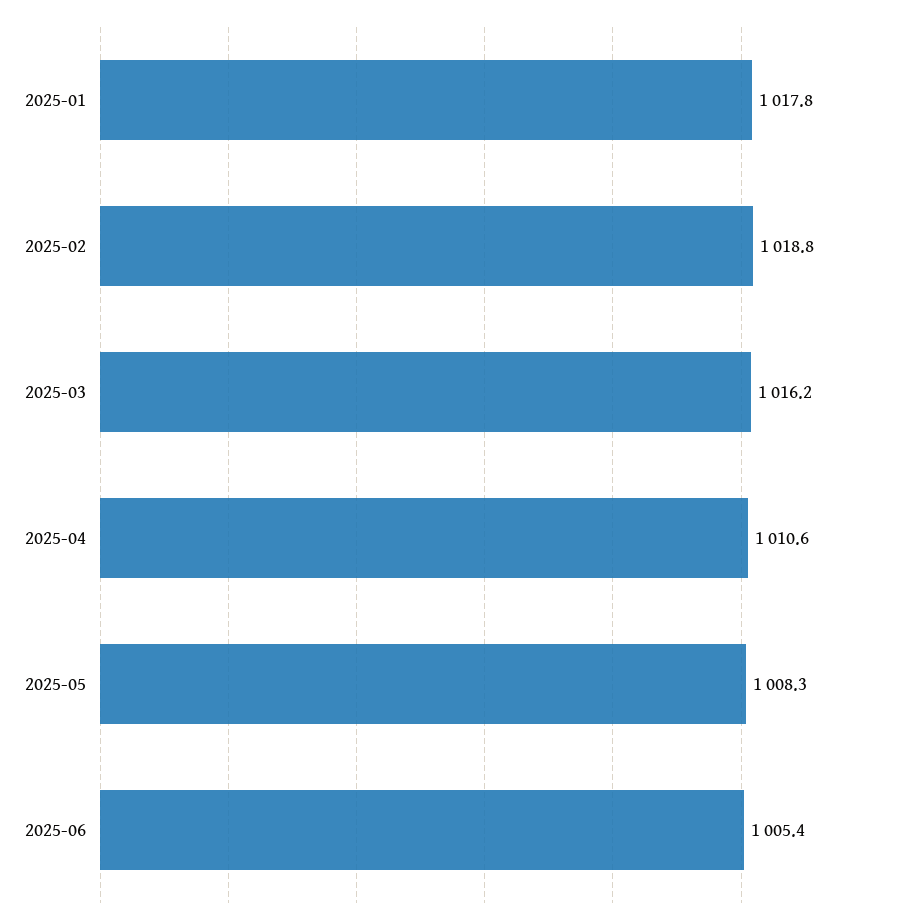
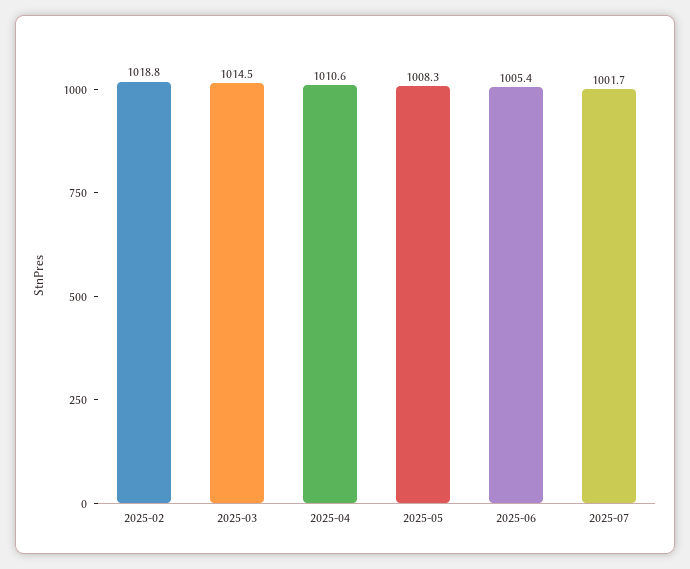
2025-01: 1017.8 -> none
2025-03: 1016.2 -> 1014.5
2025-07: none -> 1001.7

